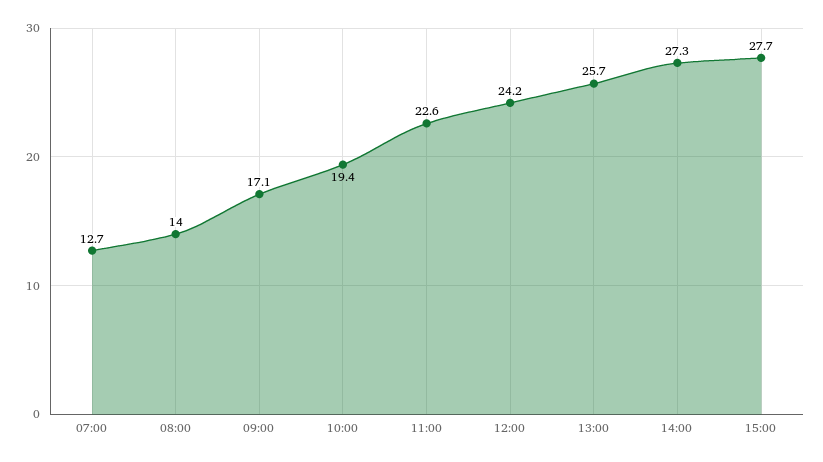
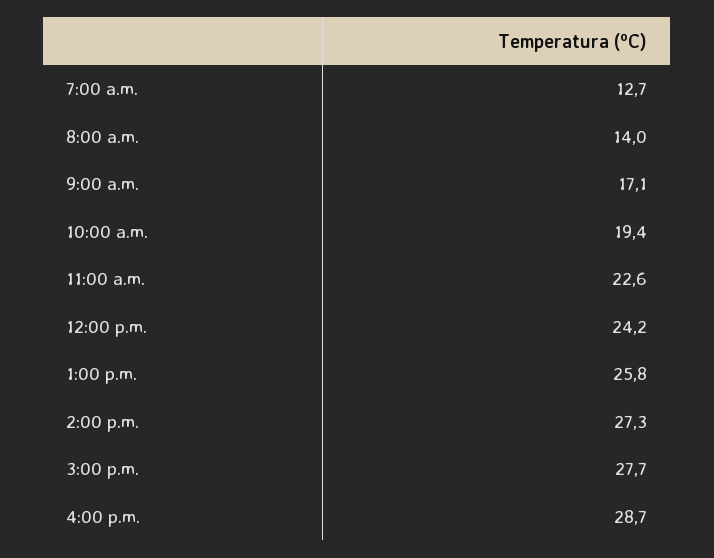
13:00: 25.7 -> 25.8
4:00 p.m.: none -> 28.7

